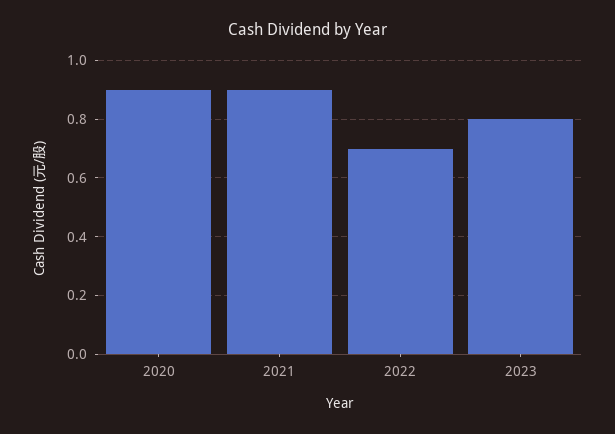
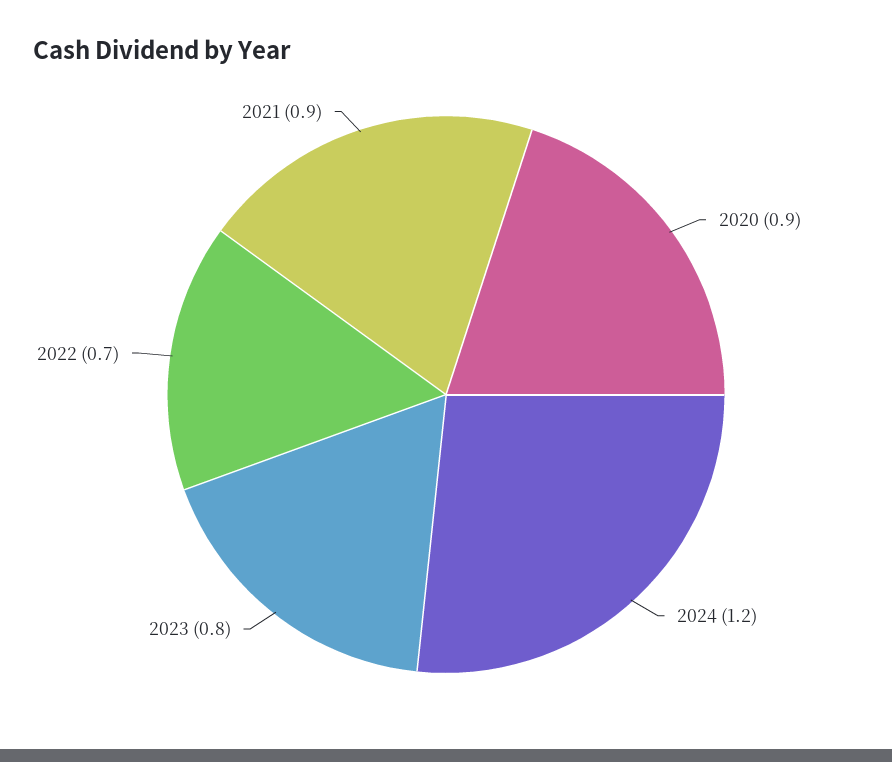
2024: none -> 1.2

